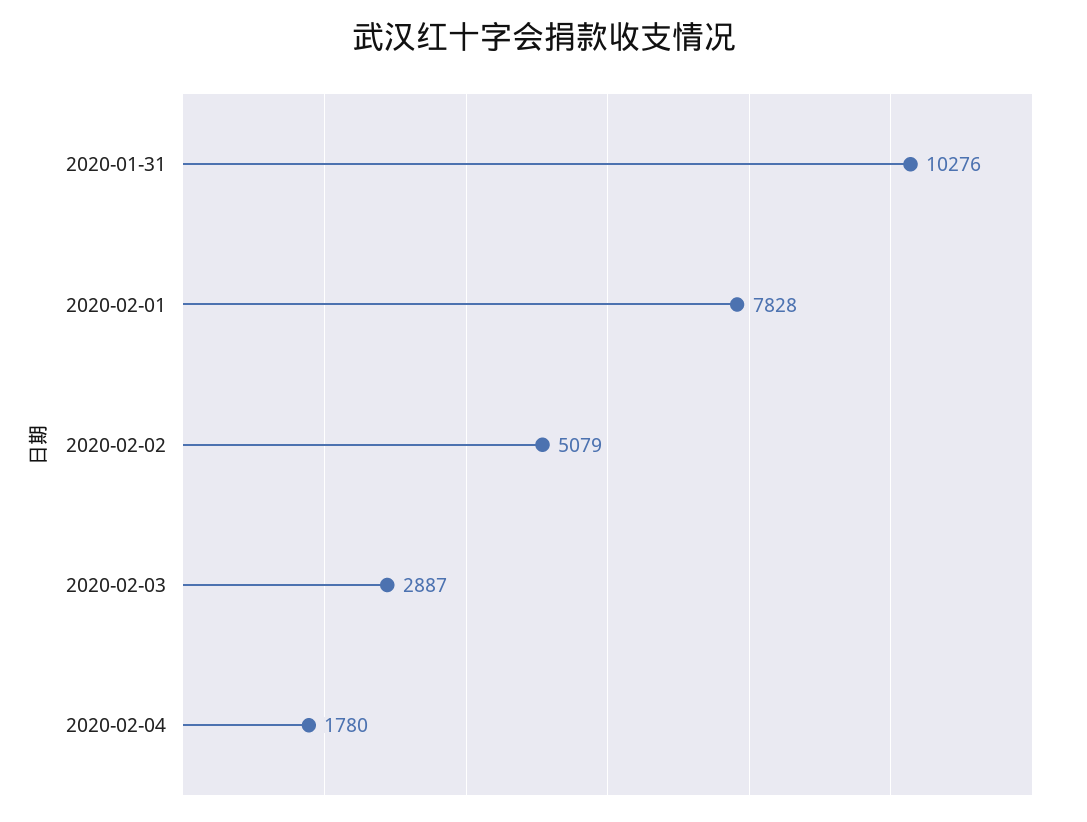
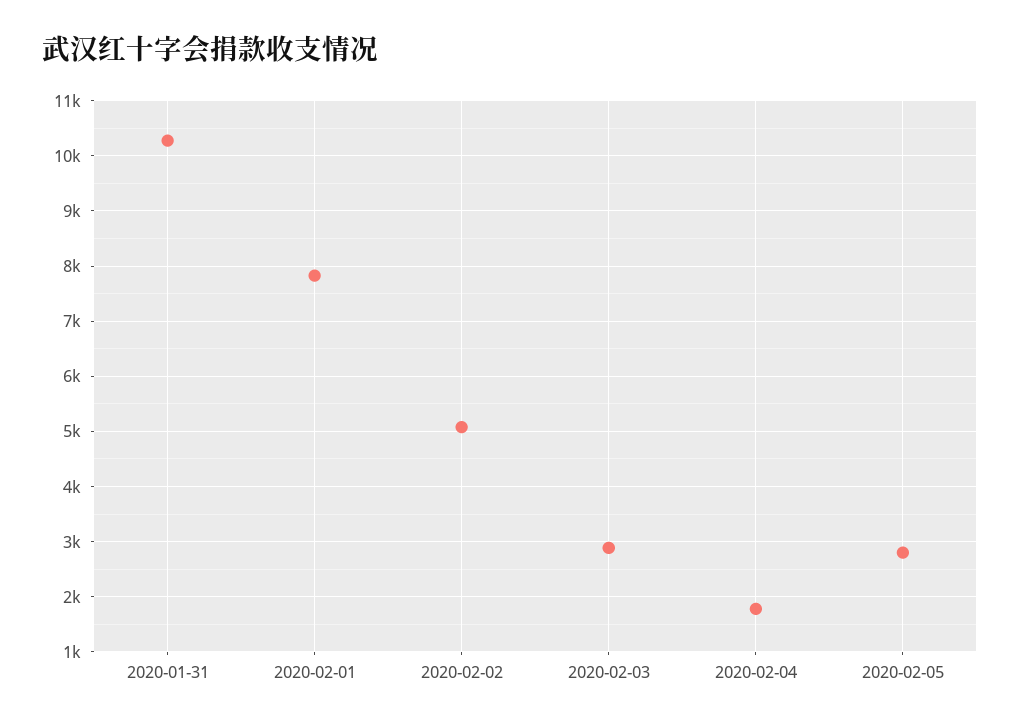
2020-02-05: none -> 2800

